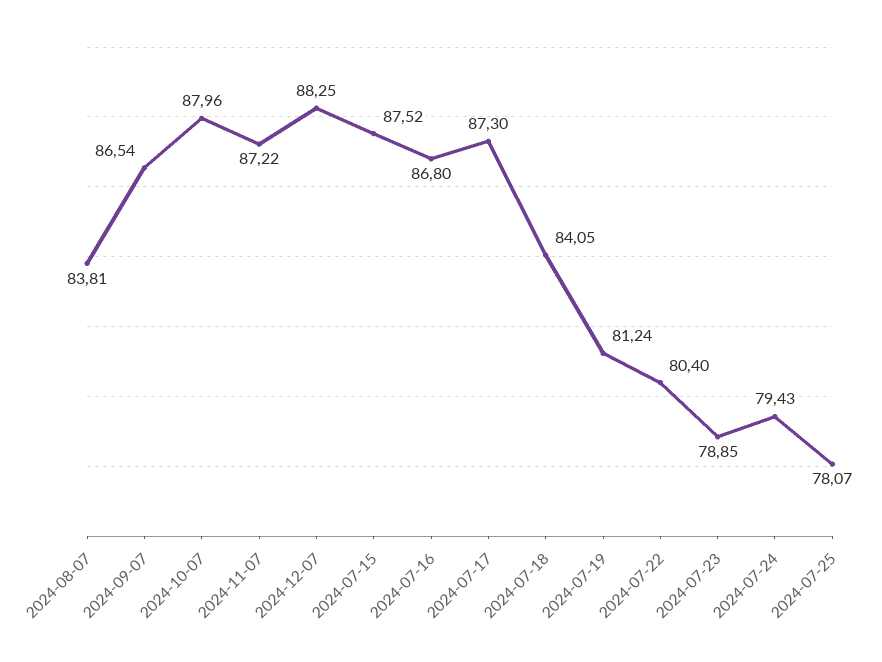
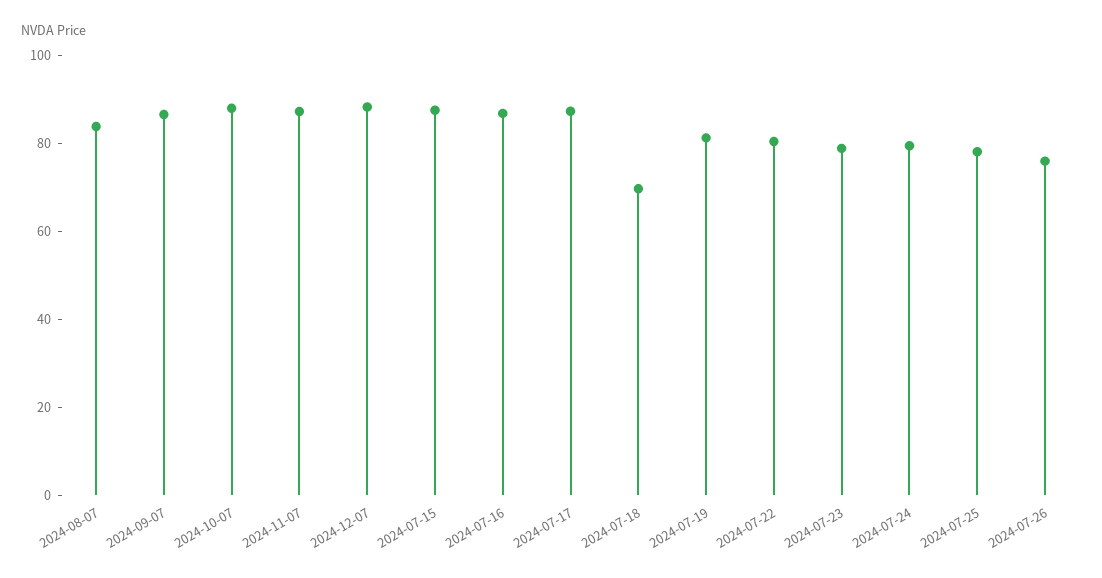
2024-07-18: 84.05 -> 70
2024-07-26: none -> 75

